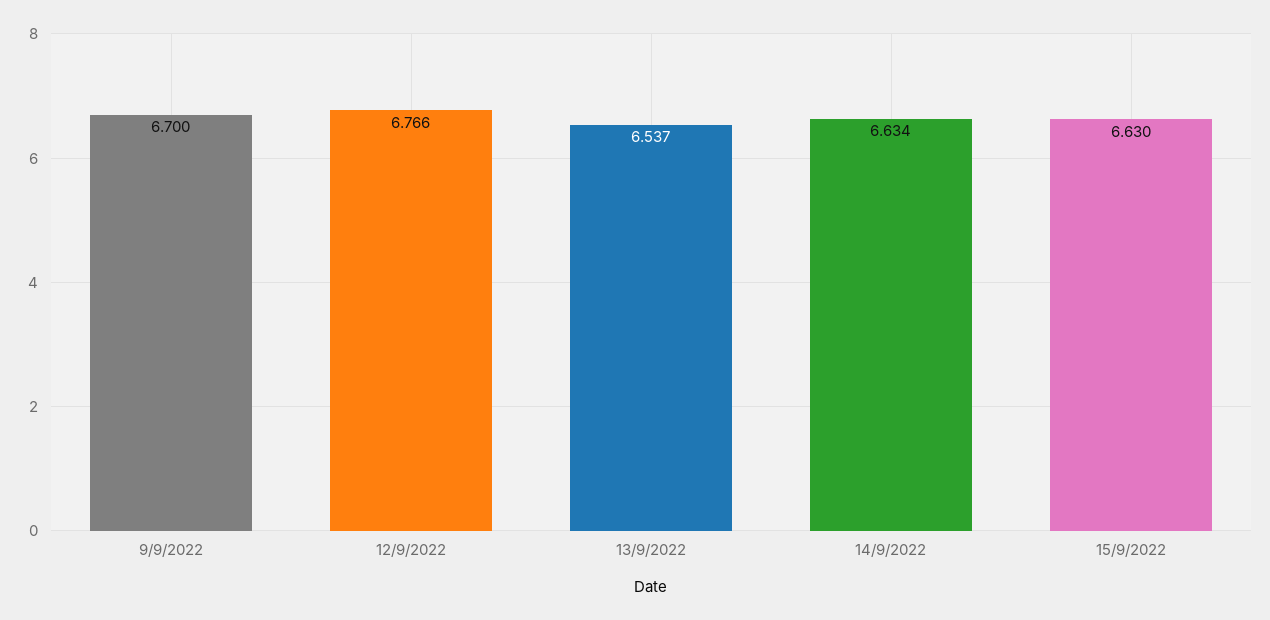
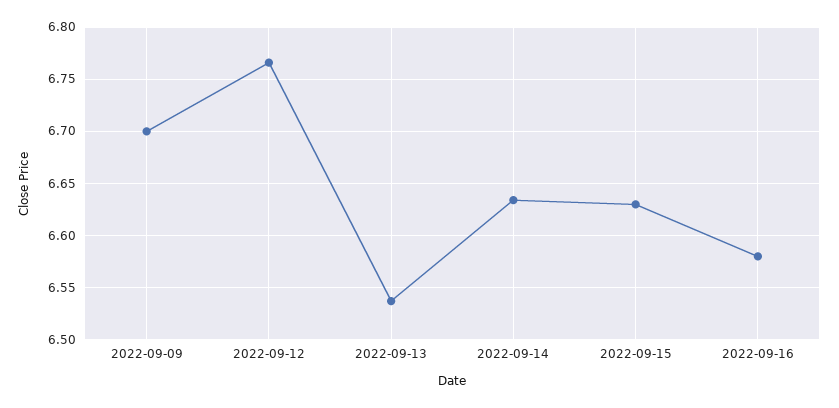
2022-09-16: none -> 6.58

